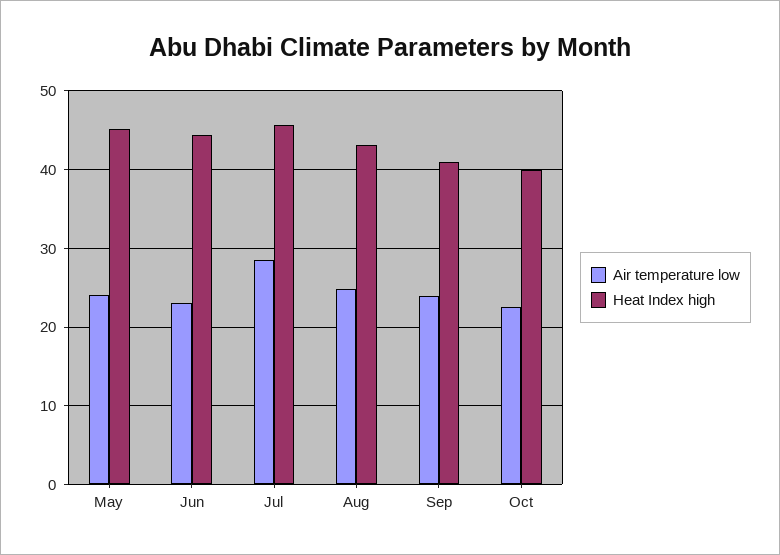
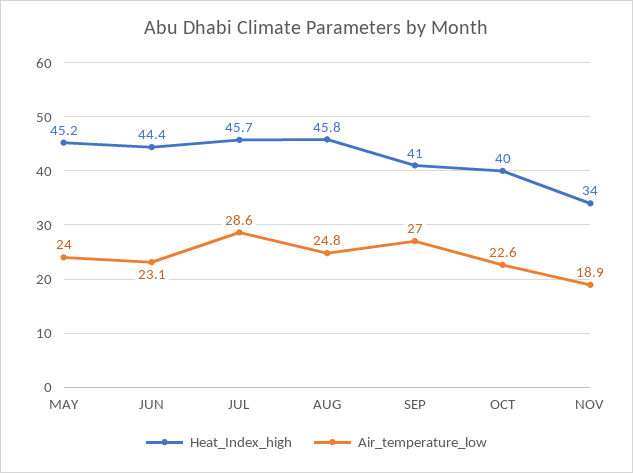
Heat Index high, Aug: 43 -> 45.8
Air temperature low, Sep: 24 -> 27
Heat Index high, NOV: none -> 34
Air temperature low, NOV: none -> 18.9

